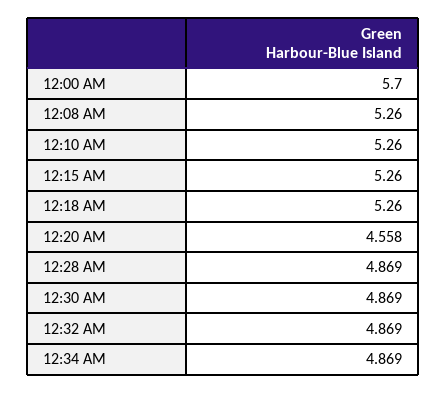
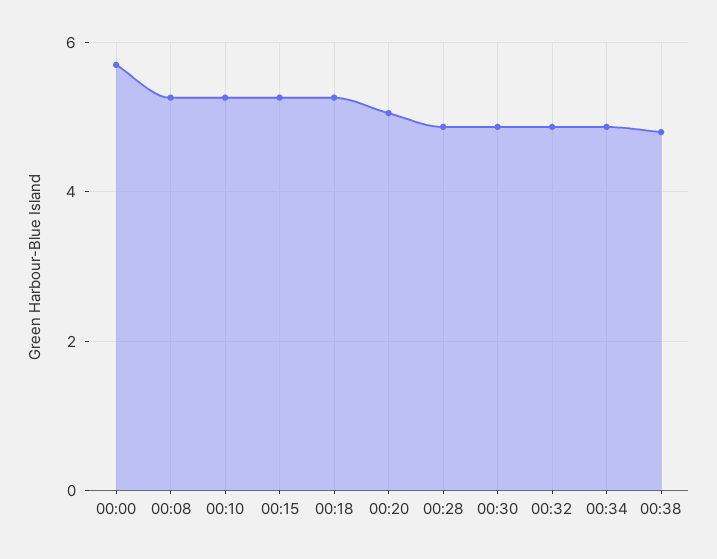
12:20 AM: 4.558 -> 5
00:38: none -> 4.8

